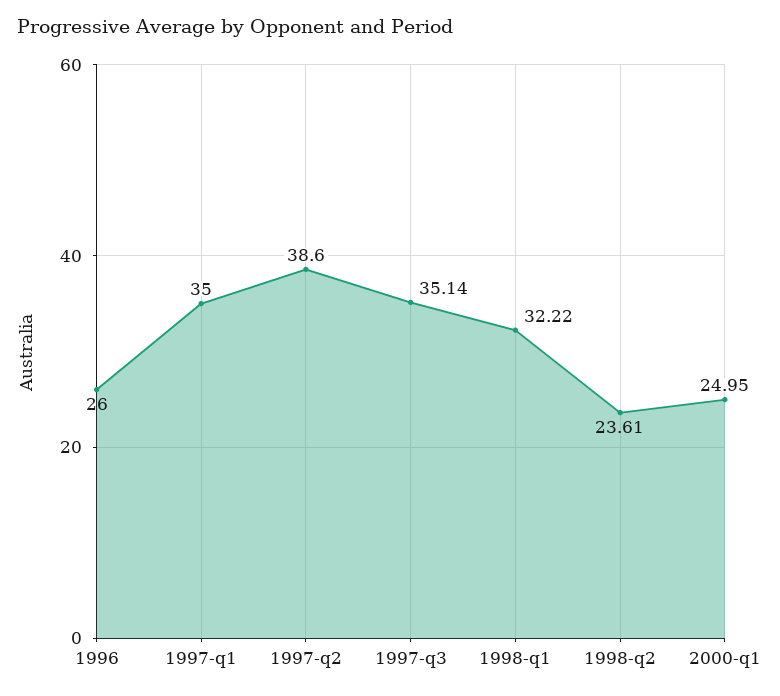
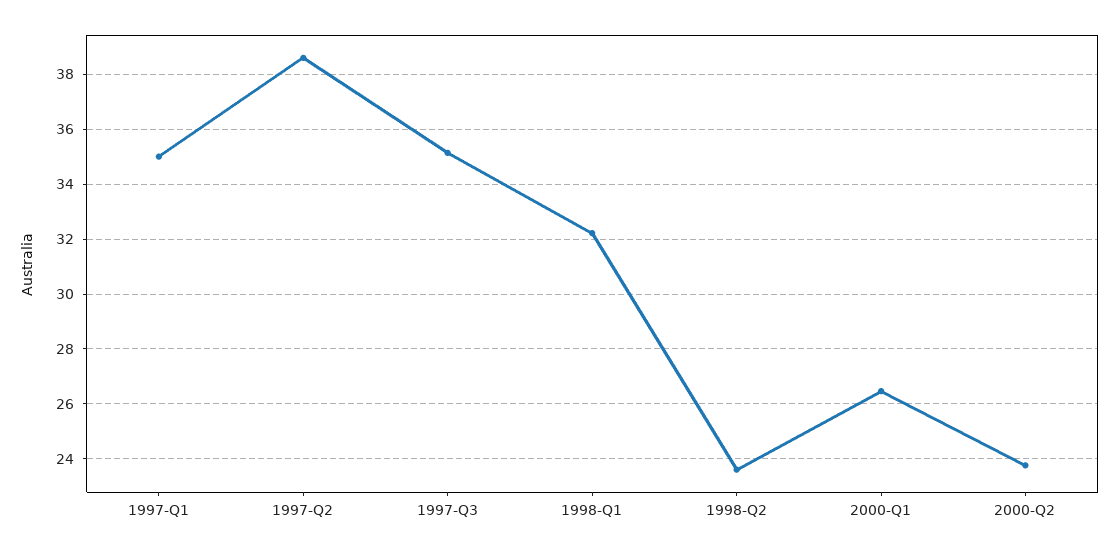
1996: 26 -> none
2000-q1: 24.95 -> 26.5
2000-Q2: none -> 23.75

